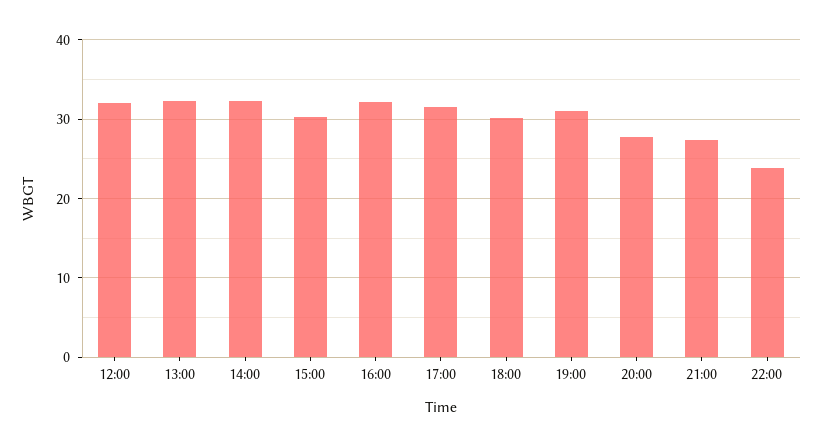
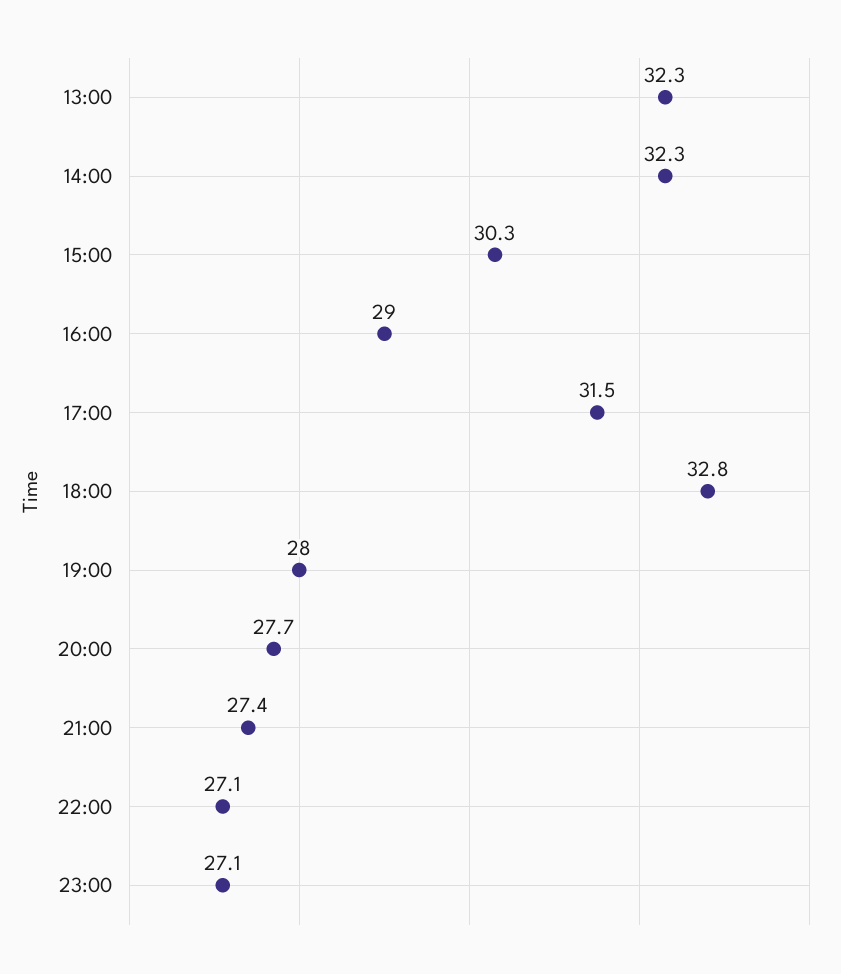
12:00: 32 -> none
16:00: 32 -> 29
18:00: 30 -> 32.8
19:00: 31 -> 28
22:00: 24 -> 27.1
23:00: none -> 27.1

